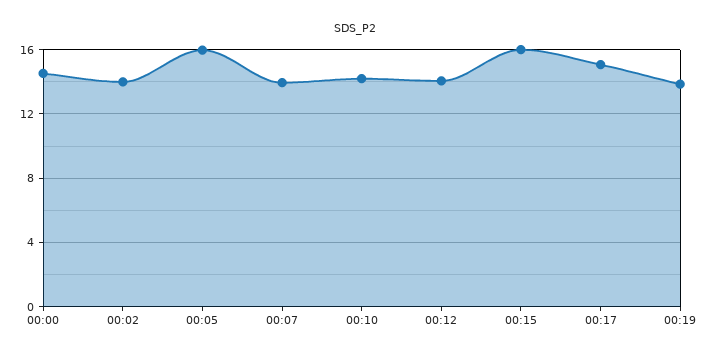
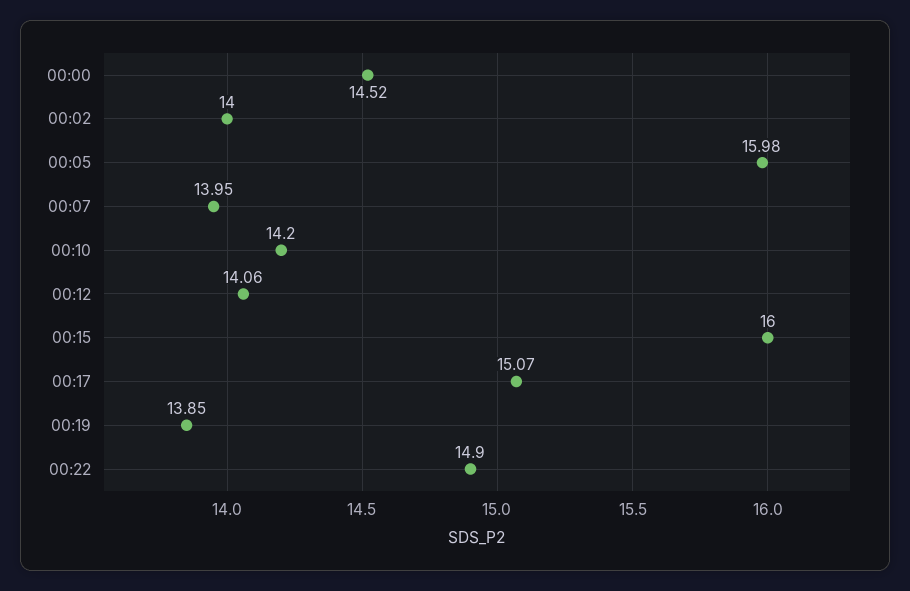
00:22: none -> 14.9

